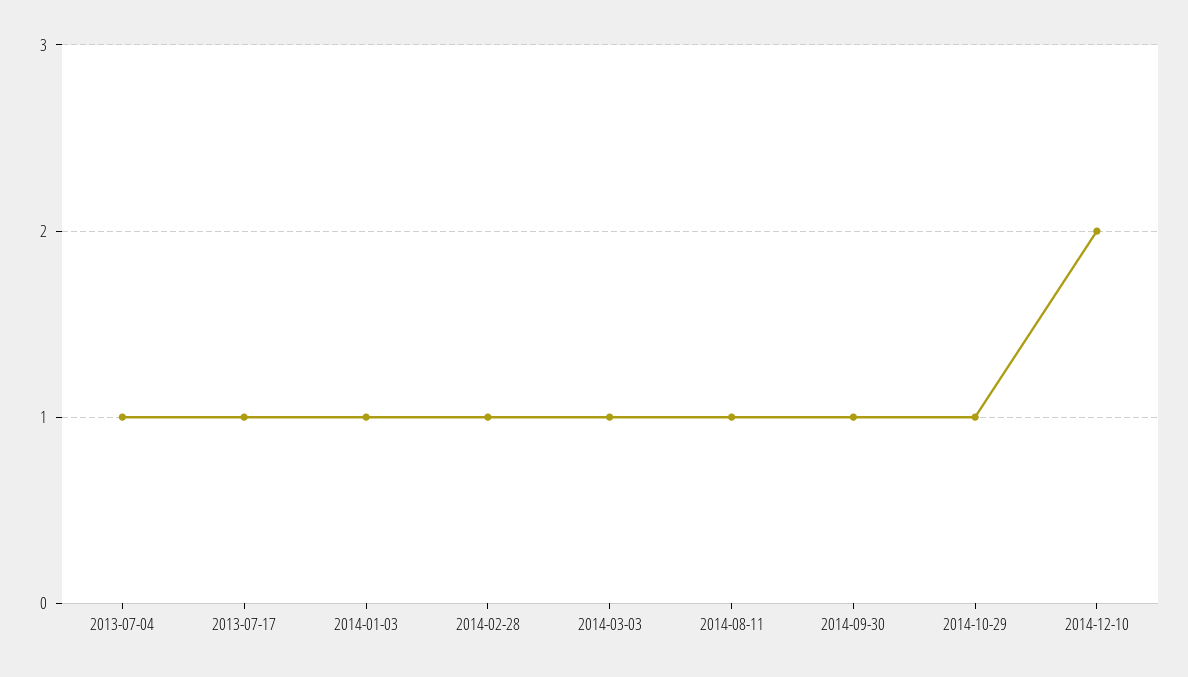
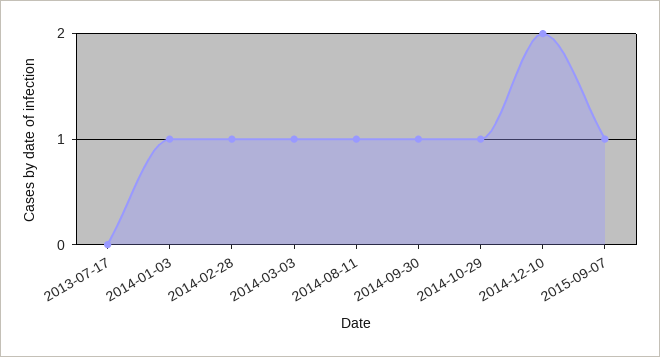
2013-07-04: 1 -> none
2013-07-17: 1 -> 0
2015-09-07: none -> 1

